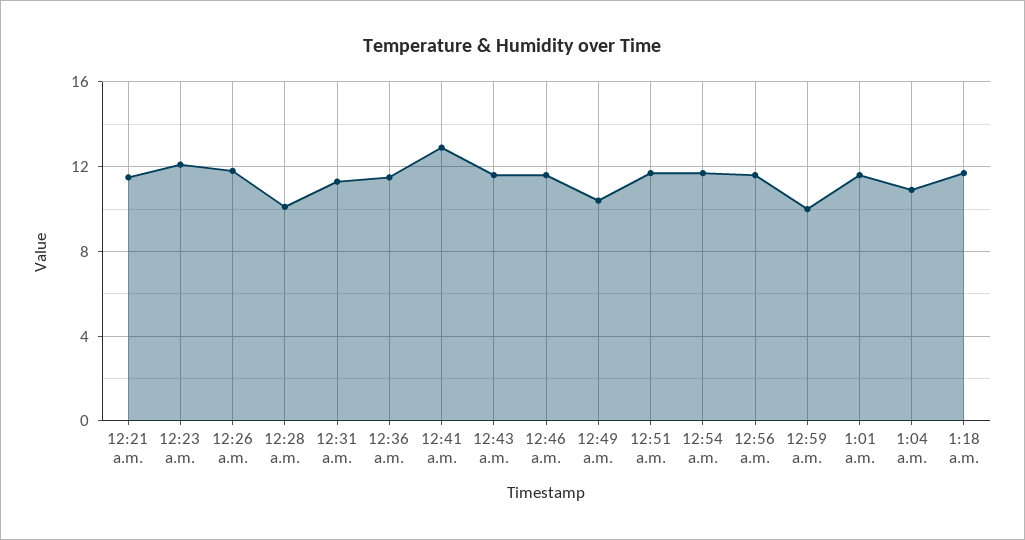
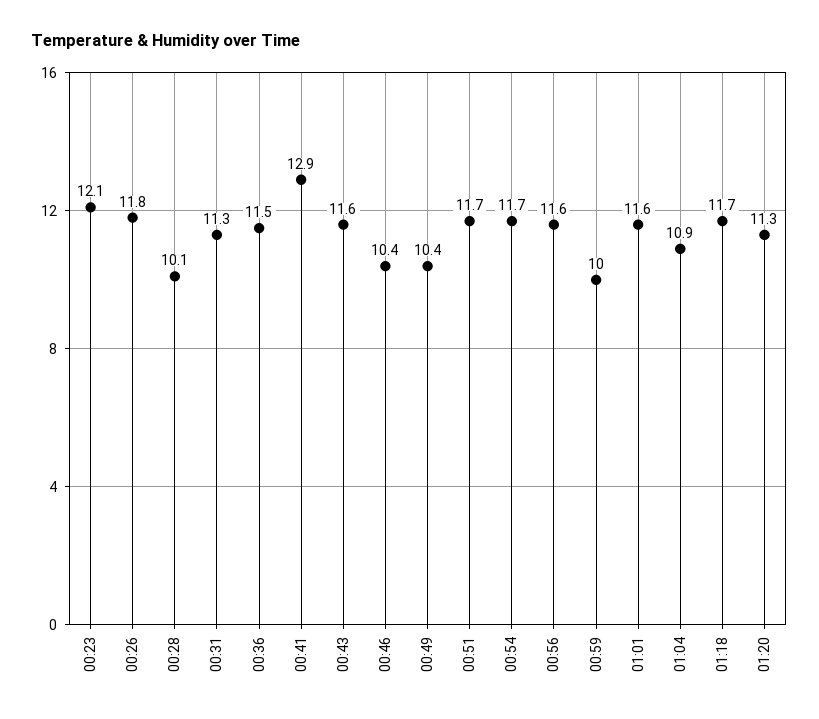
12:21 a.m.: 11.5 -> none
12:46 a.m.: 11.5 -> 10.4
01:20: none -> 11.3

